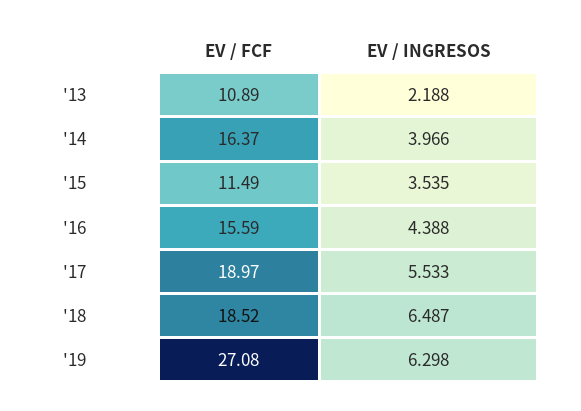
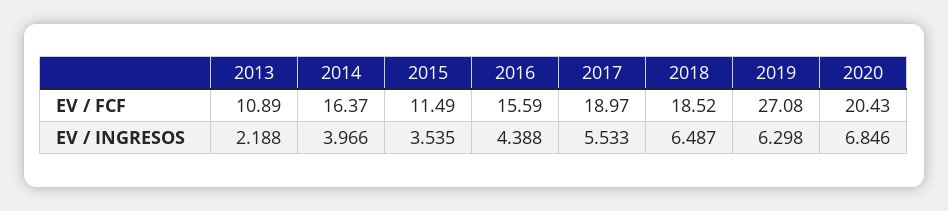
EV / FCF, 2020: none -> 20.43
EV / INGRESOS, 2020: none -> 6.846

